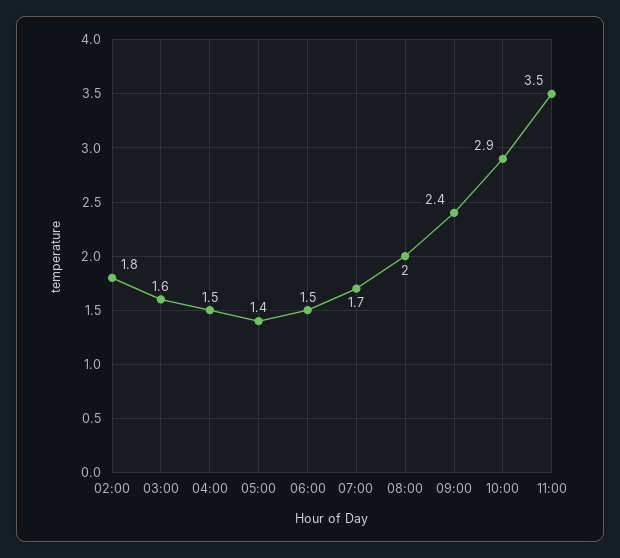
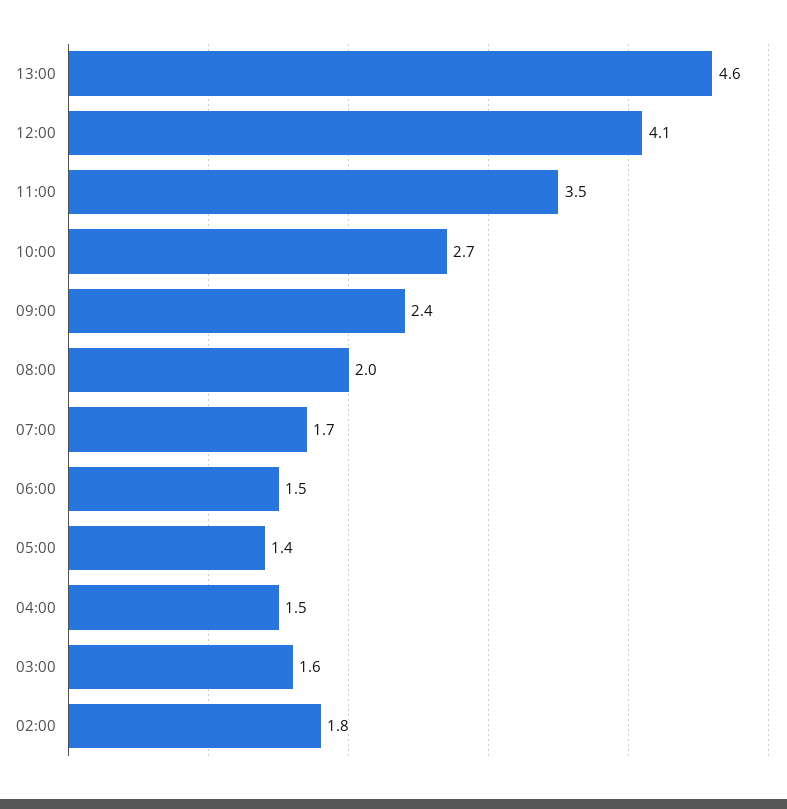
10:00: 2.9 -> 2.7
13:00: none -> 4.6
12:00: none -> 4.1

